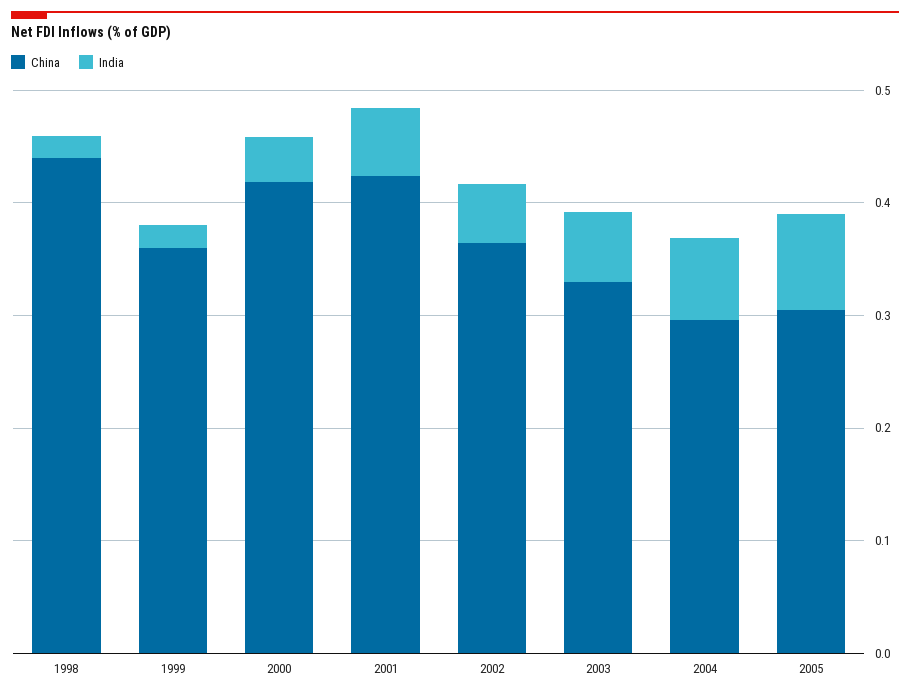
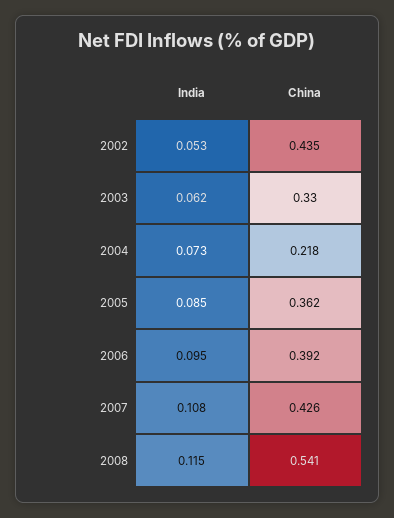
China, 1998: 0.44 -> none
India, 1998: 0.02 -> none
China, 1999: 0.36 -> none
India, 1999: 0.02 -> none
China, 2000: 0.42 -> none
India, 2000: 0.04 -> none
China, 2001: 0.42 -> none
India, 2001: 0.06 -> none
China, 2002: 0.36 -> 0.435
China, 2004: 0.3 -> 0.218
China, 2005: 0.3 -> 0.362
India, 2006: none -> 0.095
China, 2006: none -> 0.392
India, 2007: none -> 0.108
China, 2007: none -> 0.426
India, 2008: none -> 0.115
China, 2008: none -> 0.541

